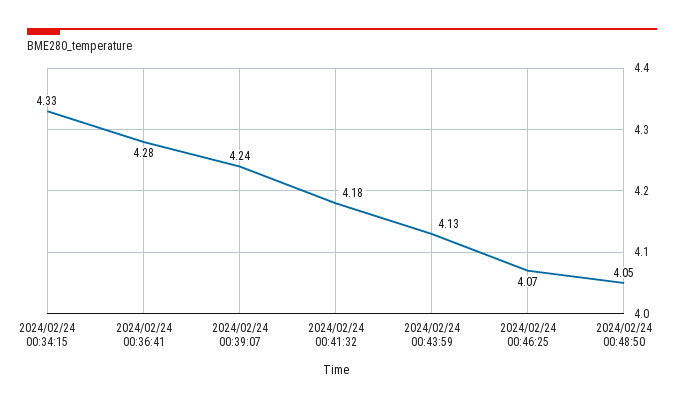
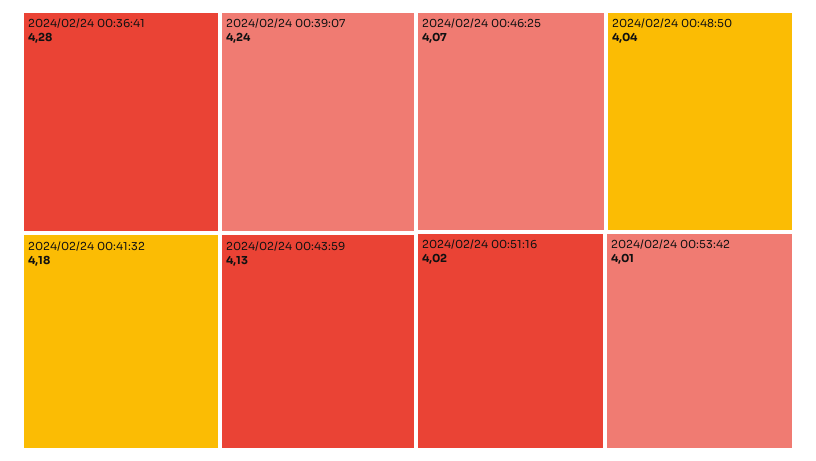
2024/02/24 00:34:15: 4.33 -> none
2024/02/24 00:48:50: 4.05 -> 4.04
2024/02/24 00:51:16: none -> 4.02
2024/02/24 00:53:42: none -> 4.01

